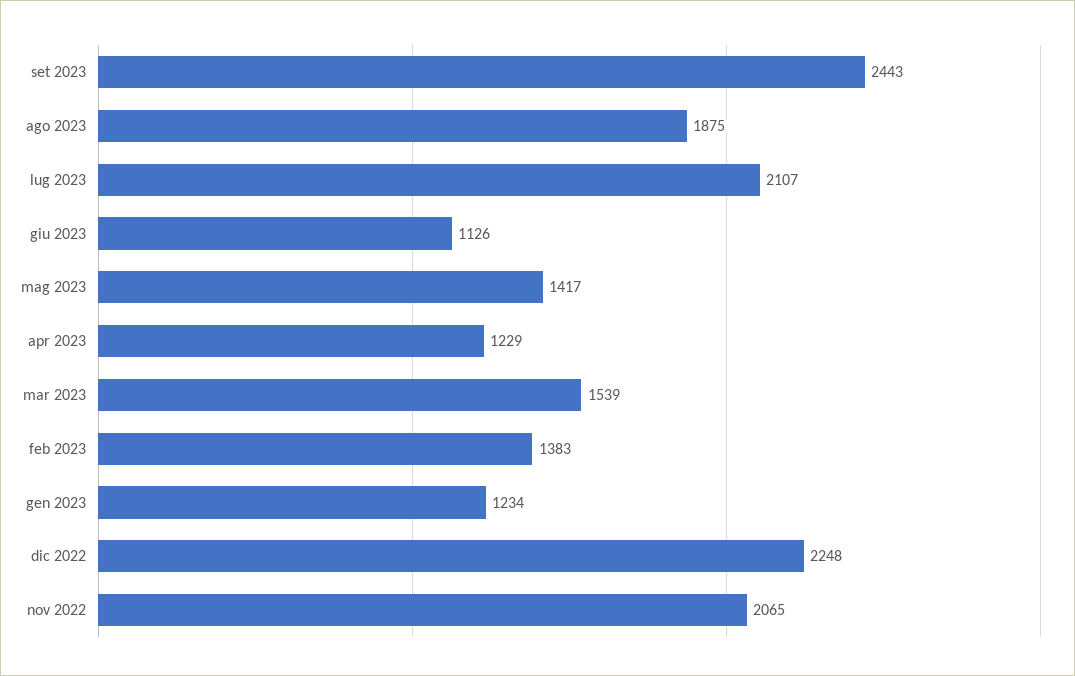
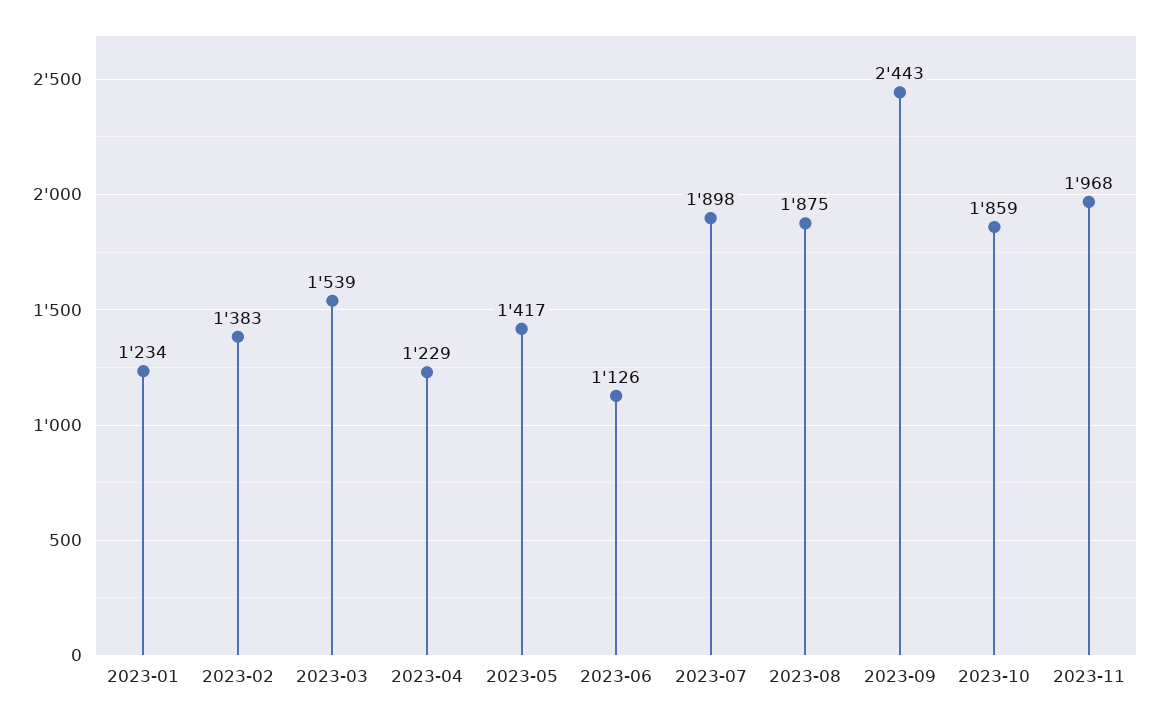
lug 2023: 2107 -> 1898
dic 2022: 2248 -> none
nov 2022: 2065 -> none
2023-10: none -> 1859
2023-11: none -> 1968

